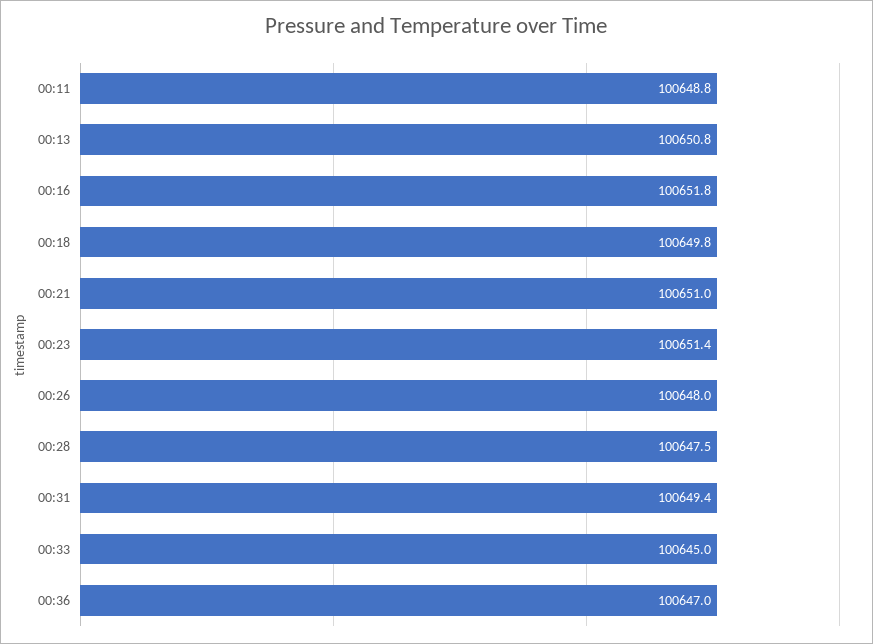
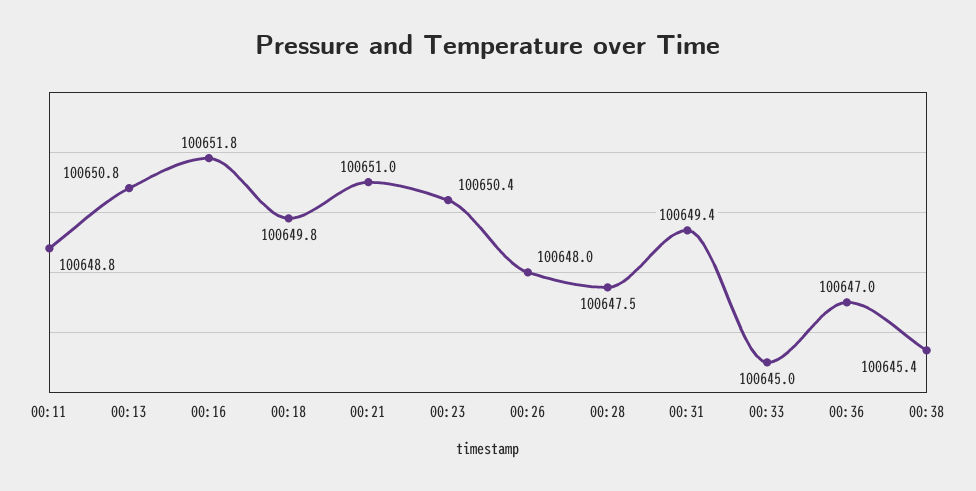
00:23: 100651.4 -> 100650.4
00:38: none -> 100645.4

